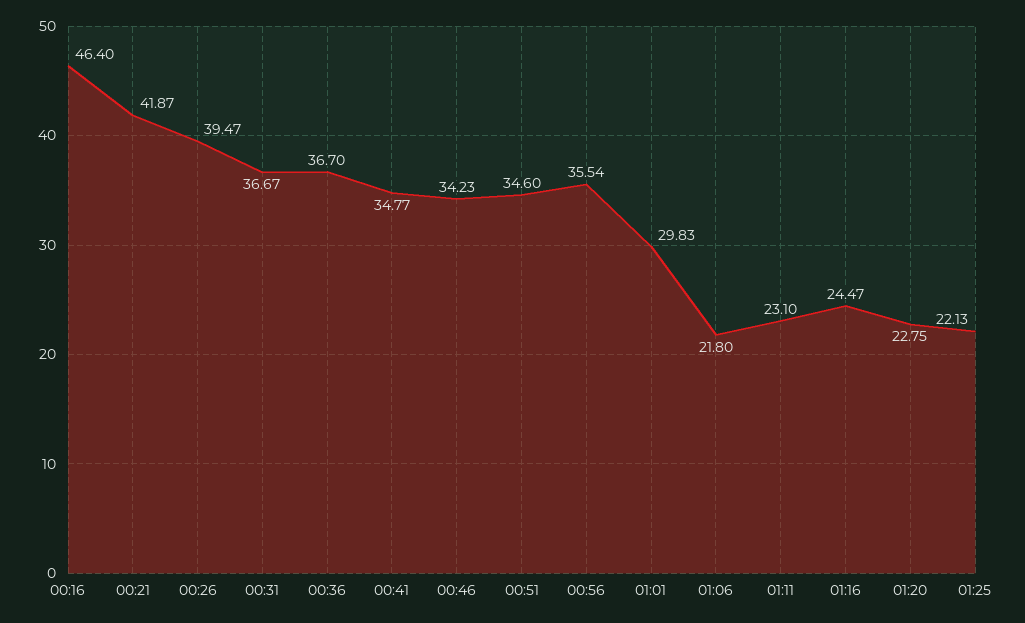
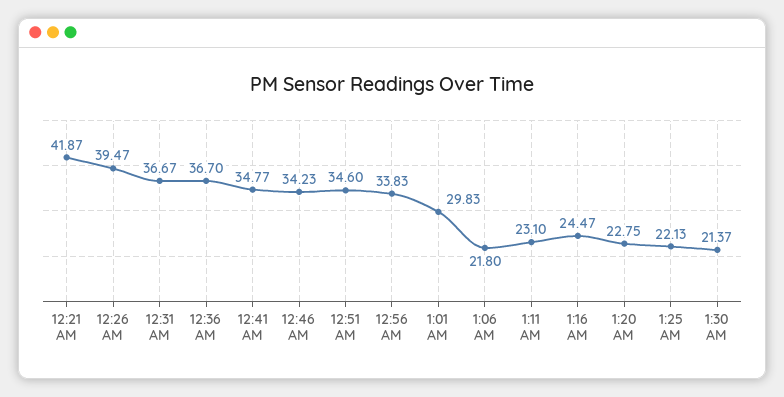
00:16: 46.4 -> none
00:56: 35.54 -> 33.83
1:30 AM: none -> 21.37

